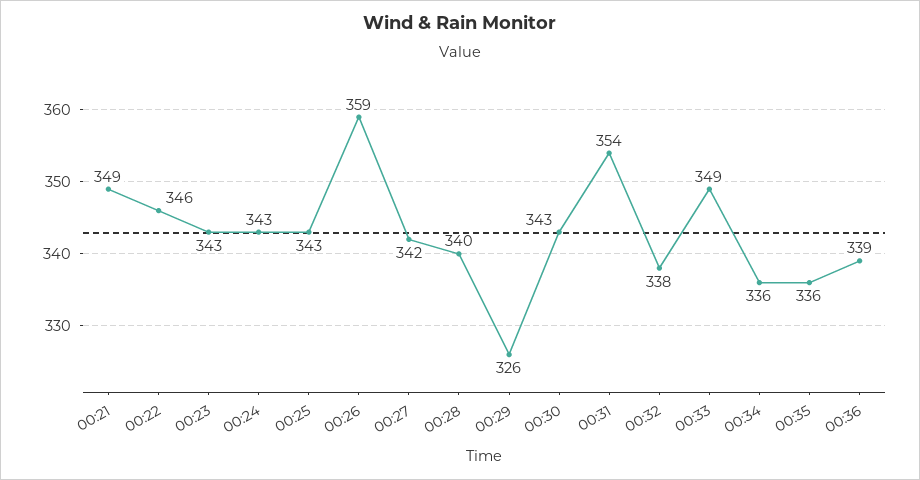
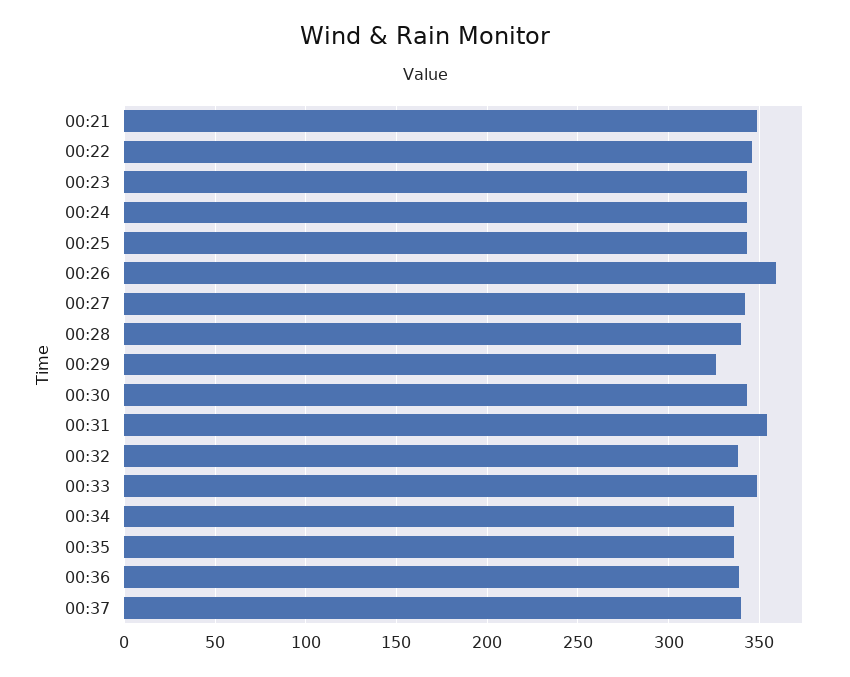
00:37: none -> 340

